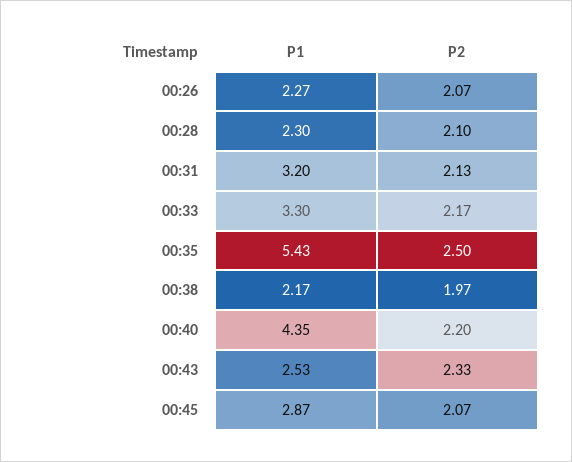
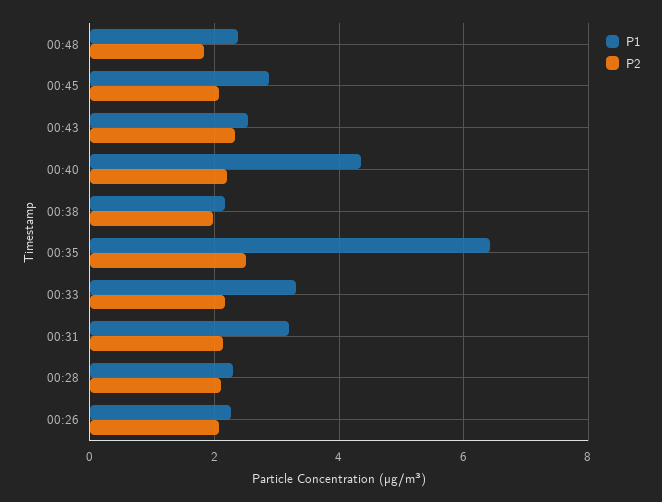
P1, 00:35: 5.43 -> 6.4
P1, 00:48: none -> 2.4
P2, 00:48: none -> 1.8

